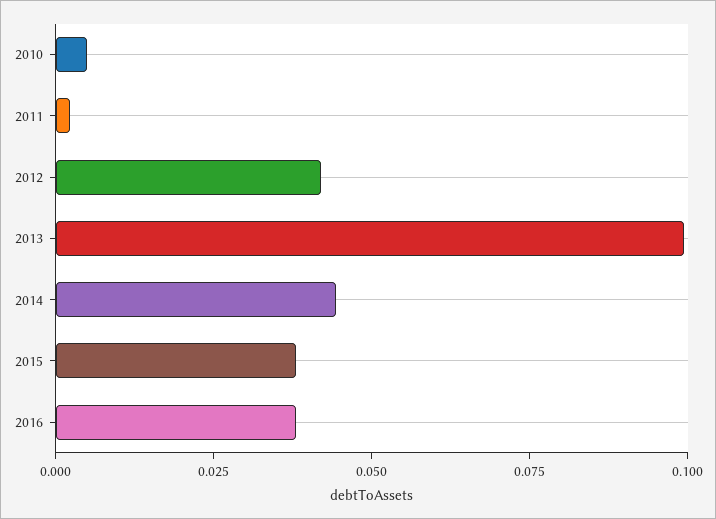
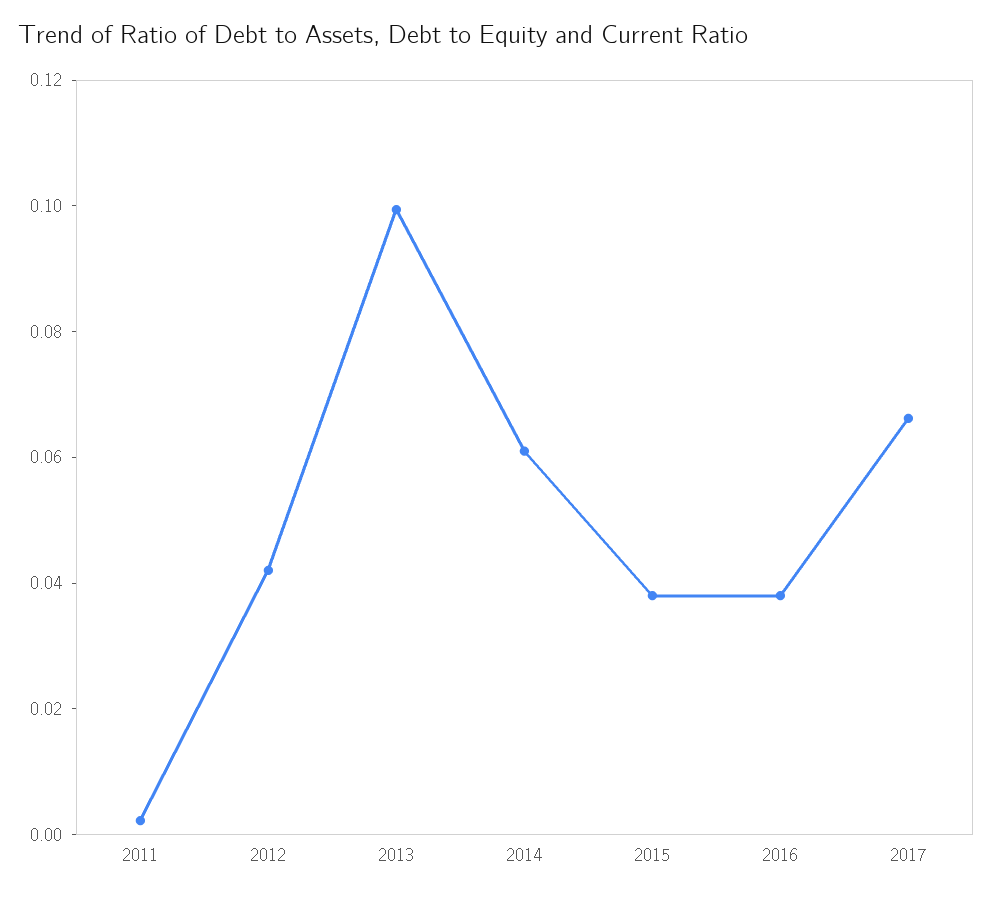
2010: 0.005 -> none
2014: 0.045 -> 0.06
2017: none -> 0.065

